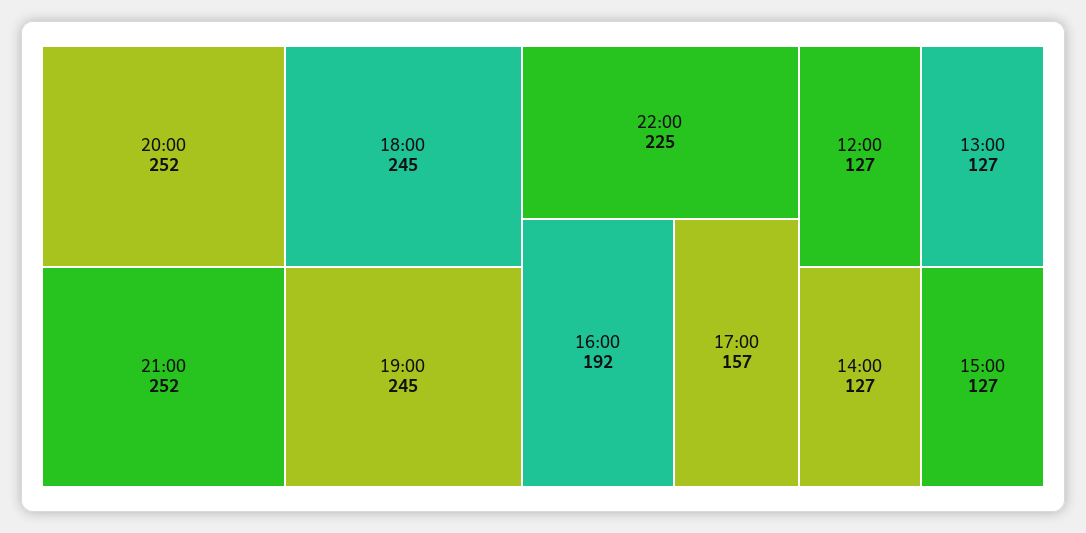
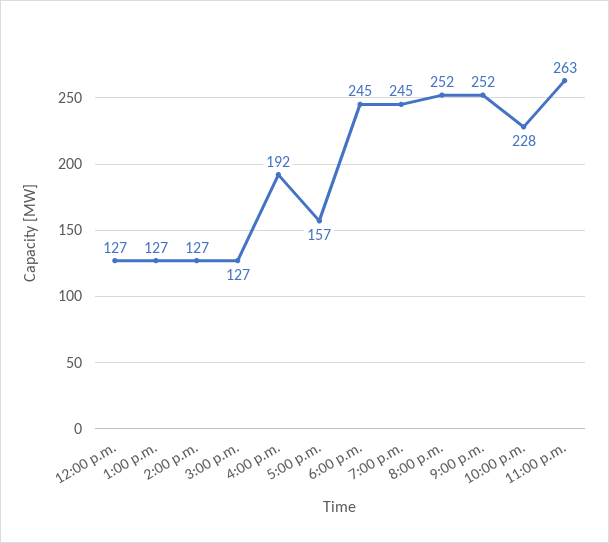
22:00: 225 -> 228
11:00 p.m.: none -> 263

